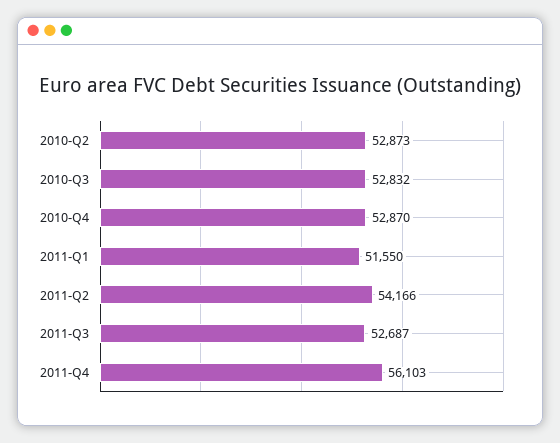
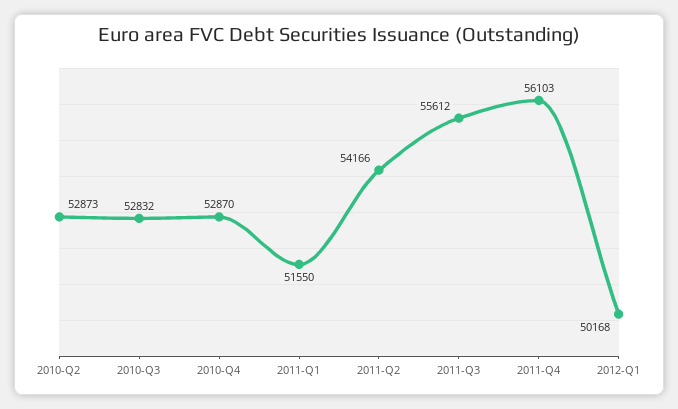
2011-Q3: 52687 -> 55612
2012-Q1: none -> 50168

